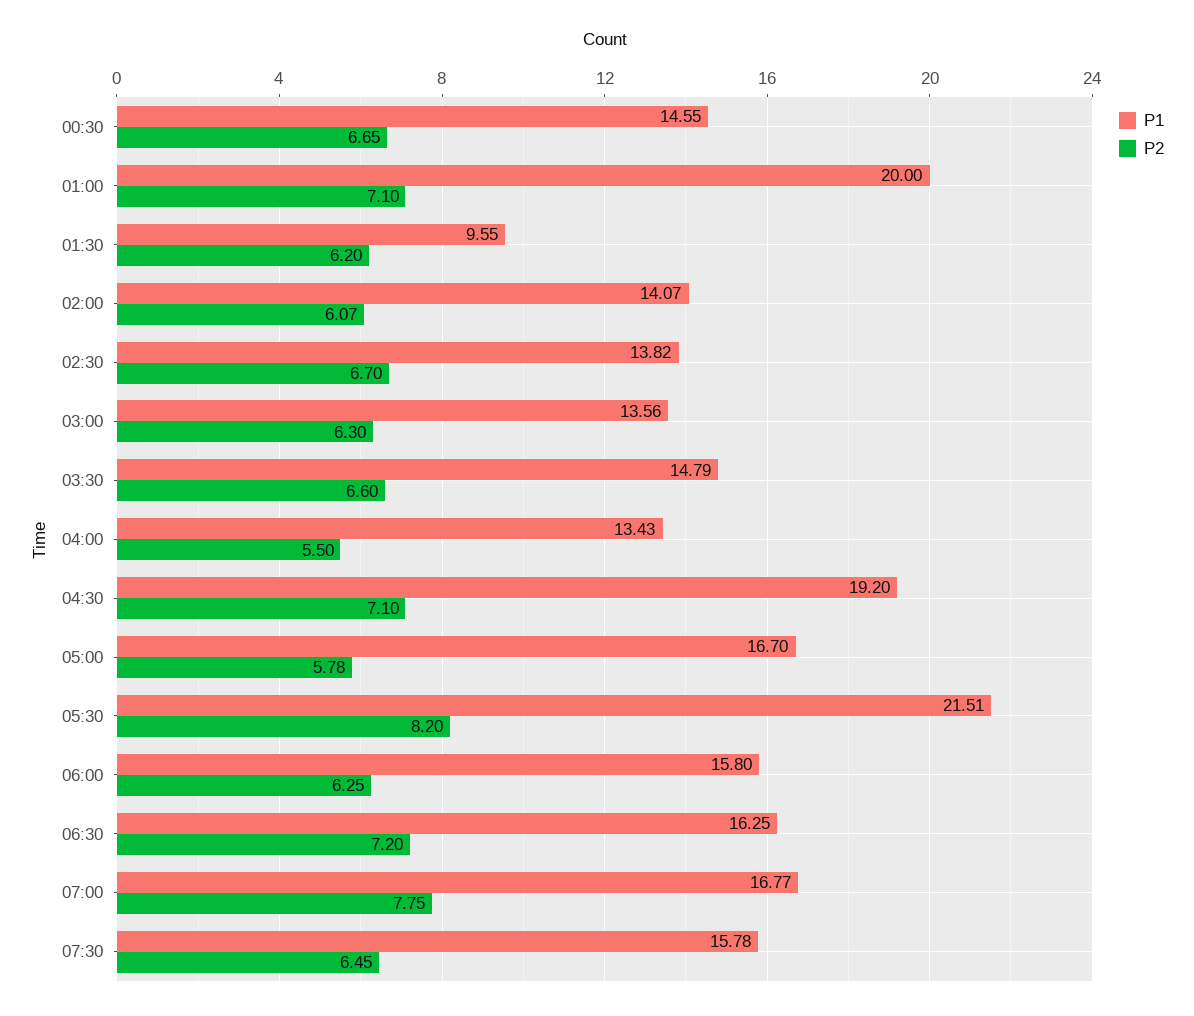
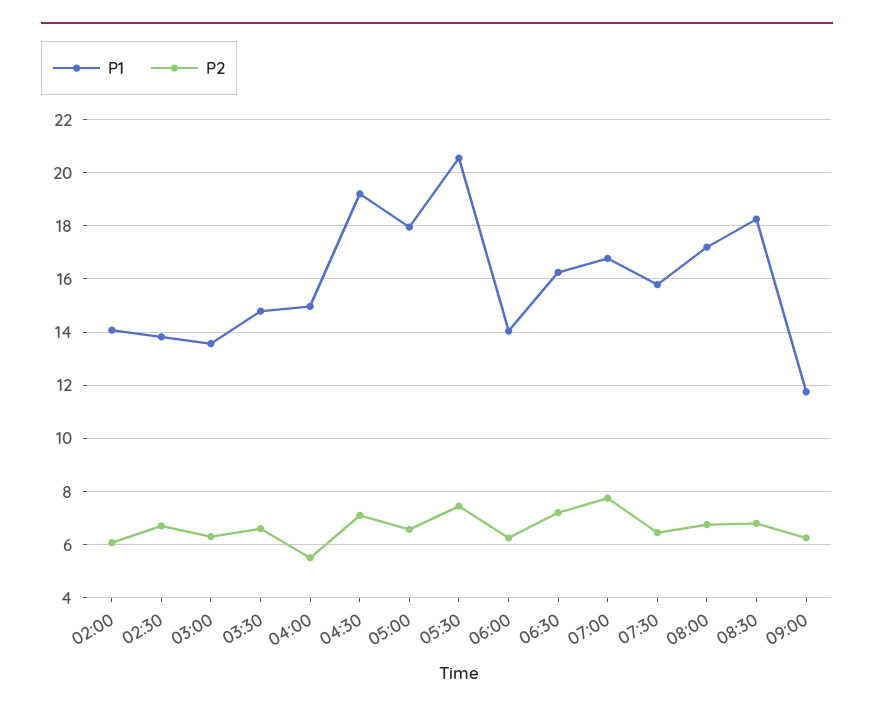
P1, 00:30: 14.55 -> none
P2, 00:30: 6.65 -> none
P1, 01:00: 20 -> none
P2, 01:00: 7.1 -> none
P1, 01:30: 9.55 -> none
P2, 01:30: 6.2 -> none
P1, 04:00: 13.43 -> 15
P1, 05:00: 16.7 -> 18
P2, 05:00: 5.78 -> 6.5
P1, 05:30: 21.51 -> 20.5
P2, 05:30: 8.2 -> 7.5
P1, 06:00: 15.8 -> 14
P1, 08:00: none -> 17.25
P2, 08:00: none -> 6.75
P1, 08:30: none -> 18.25
P2, 08:30: none -> 6.75
P1, 09:00: none -> 11.75
P2, 09:00: none -> 6.25

